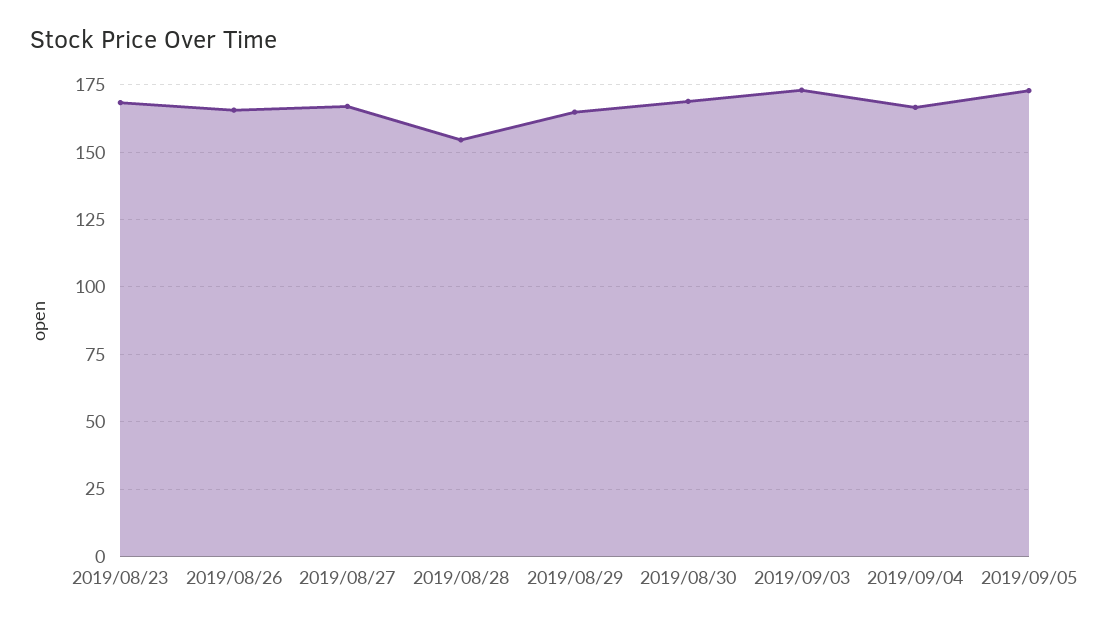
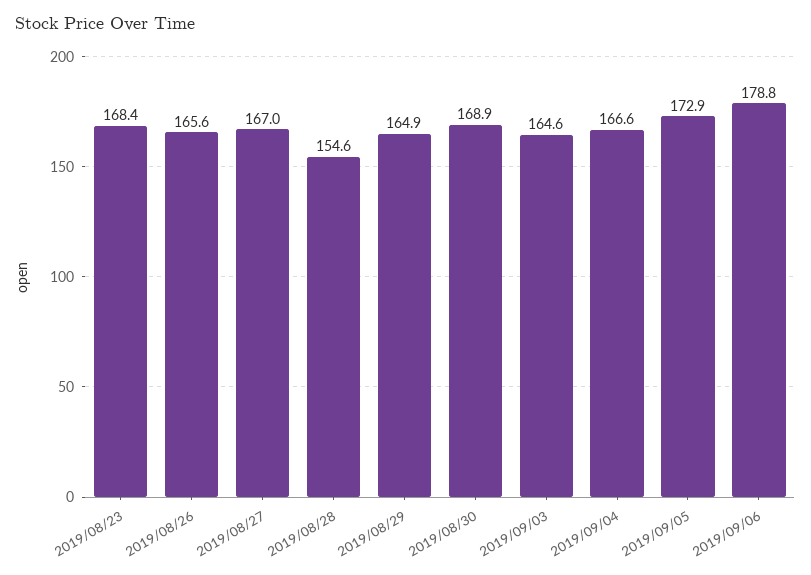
2019/09/03: 172.5 -> 164.6
2019/09/06: none -> 178.8

